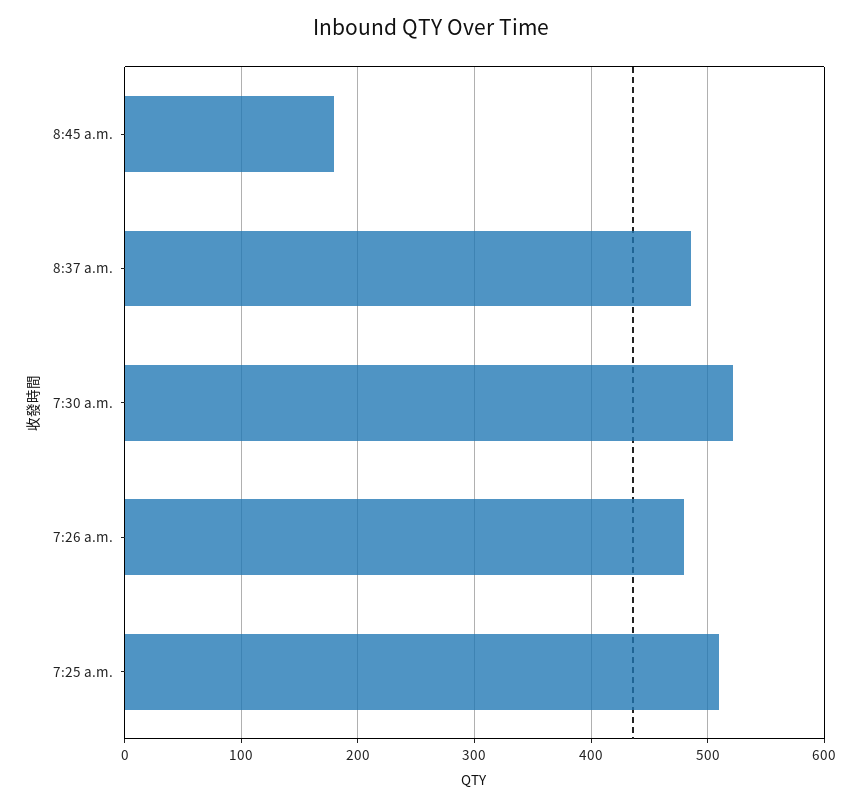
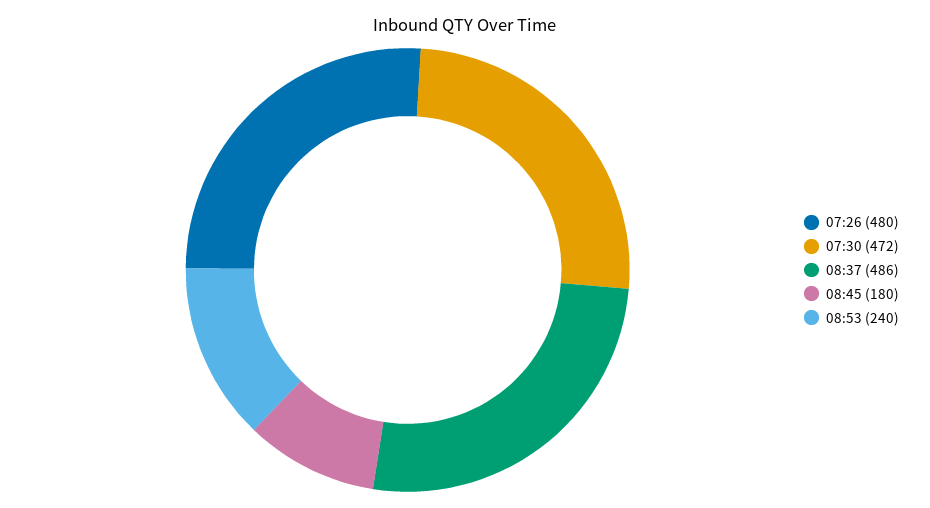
7:30 a.m.: 520 -> 472
7:25 a.m.: 510 -> none
08:53: none -> 240

